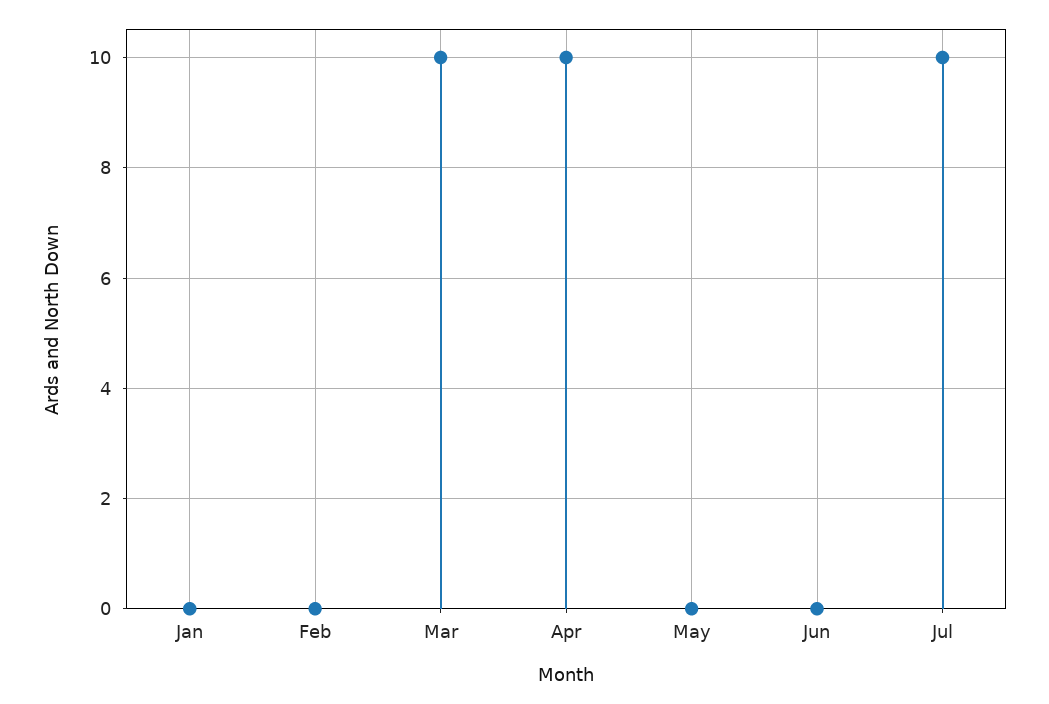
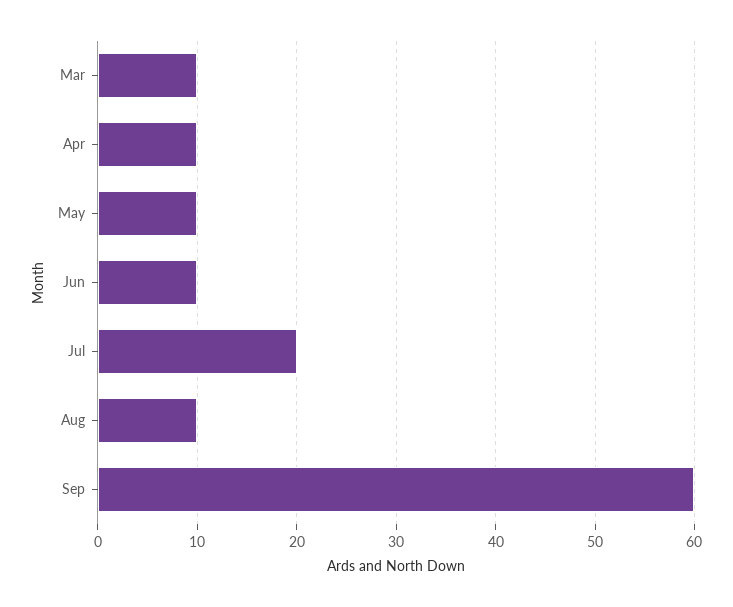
Jan: 0 -> none
Feb: 0 -> none
May: 0 -> 10
Jun: 0 -> 10
Jul: 10 -> 20
Aug: none -> 10
Sep: none -> 60

